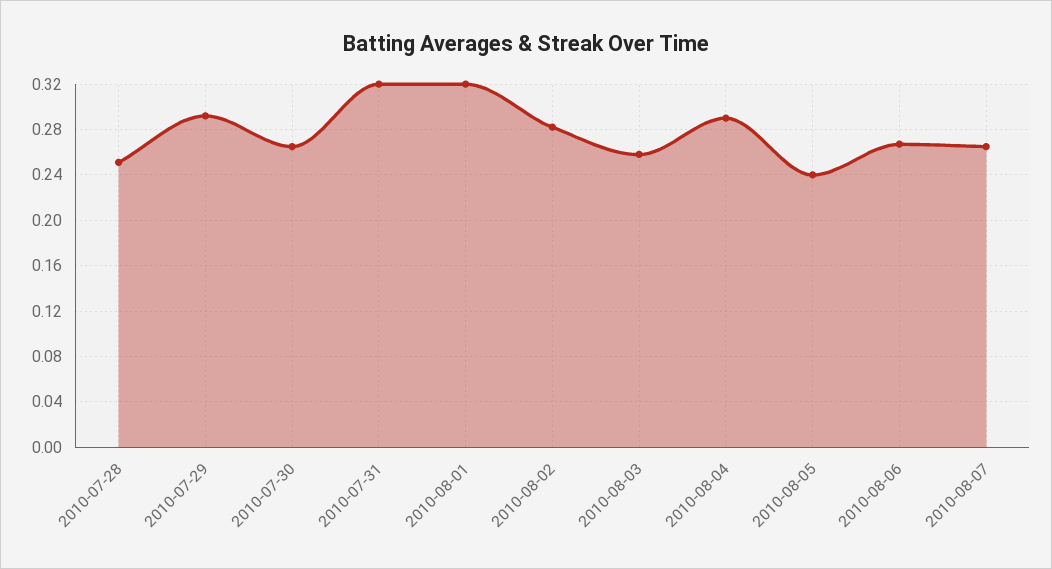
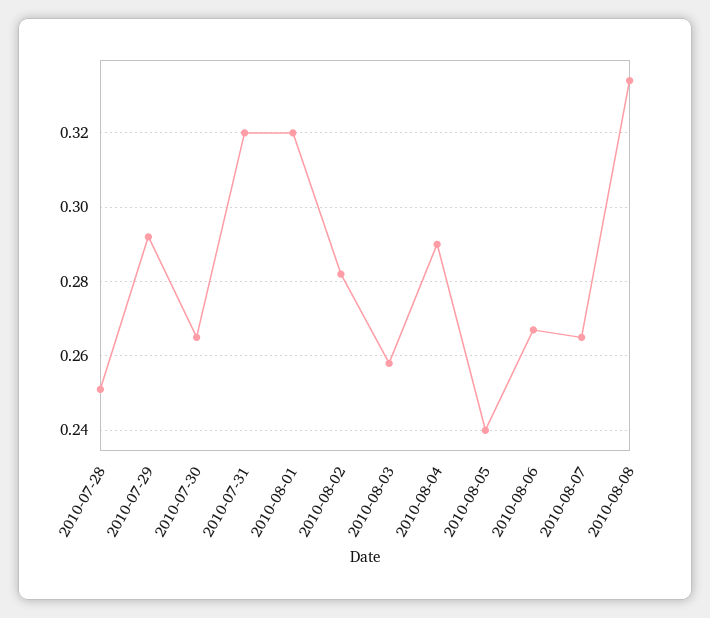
2010-08-08: none -> 0.335

